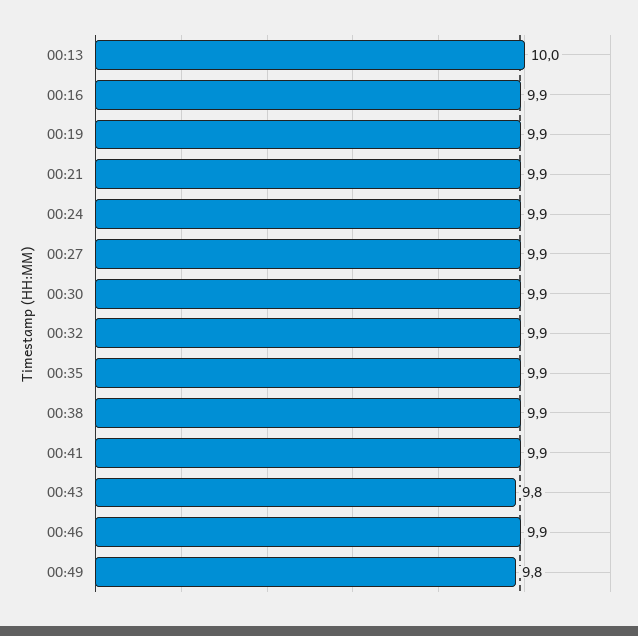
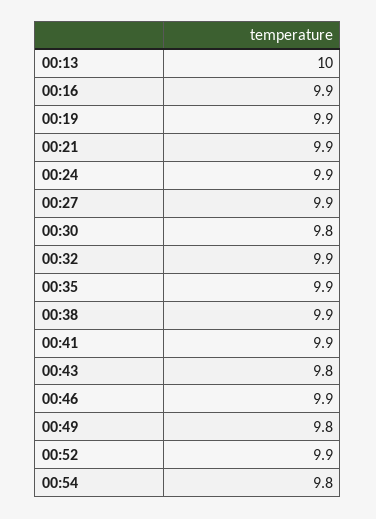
00:30: 9.9 -> 9.8
00:52: none -> 9.9
00:54: none -> 9.8

